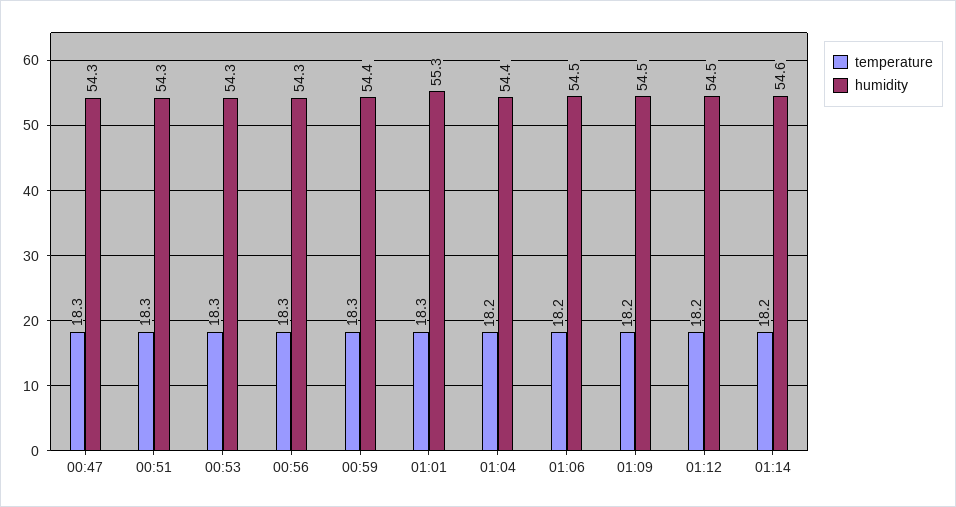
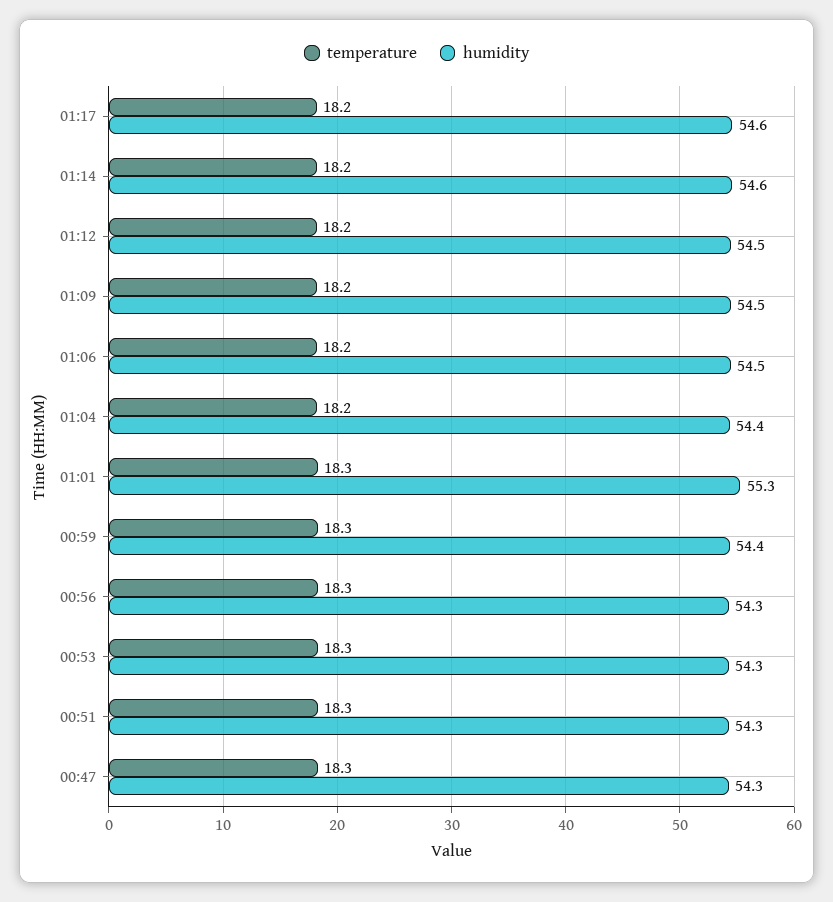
temperature, 01:17: none -> 18.2
humidity, 01:17: none -> 54.6

